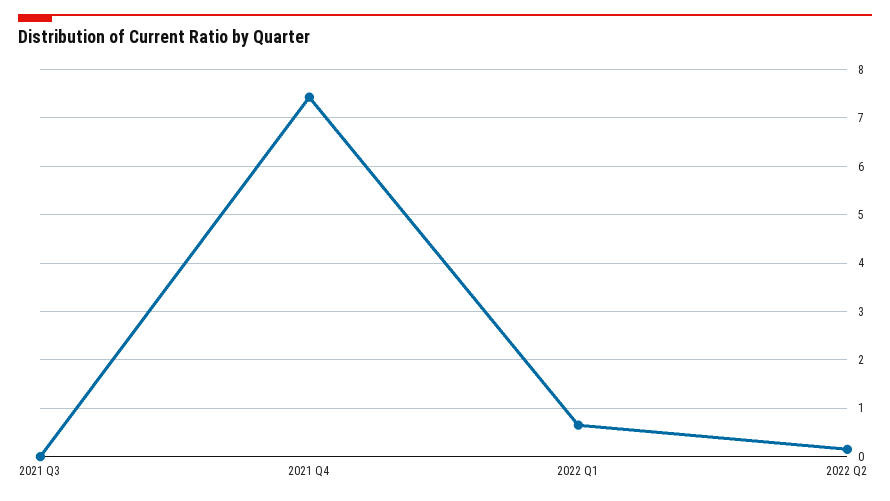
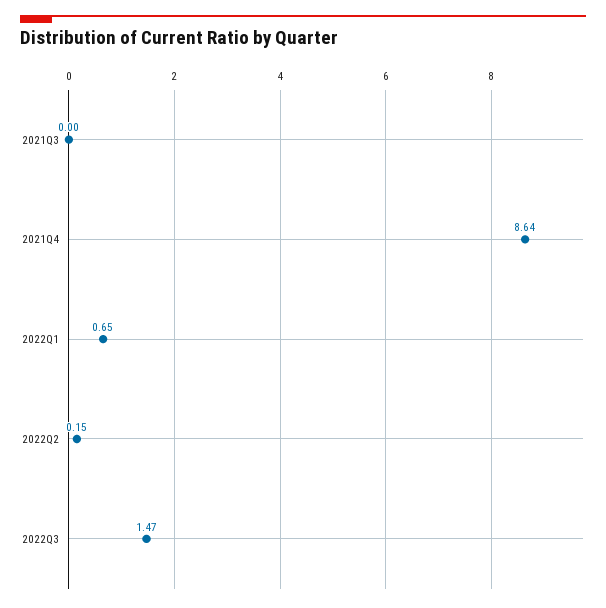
2021 Q4: 7.4 -> 8.64
2022Q3: none -> 1.47

